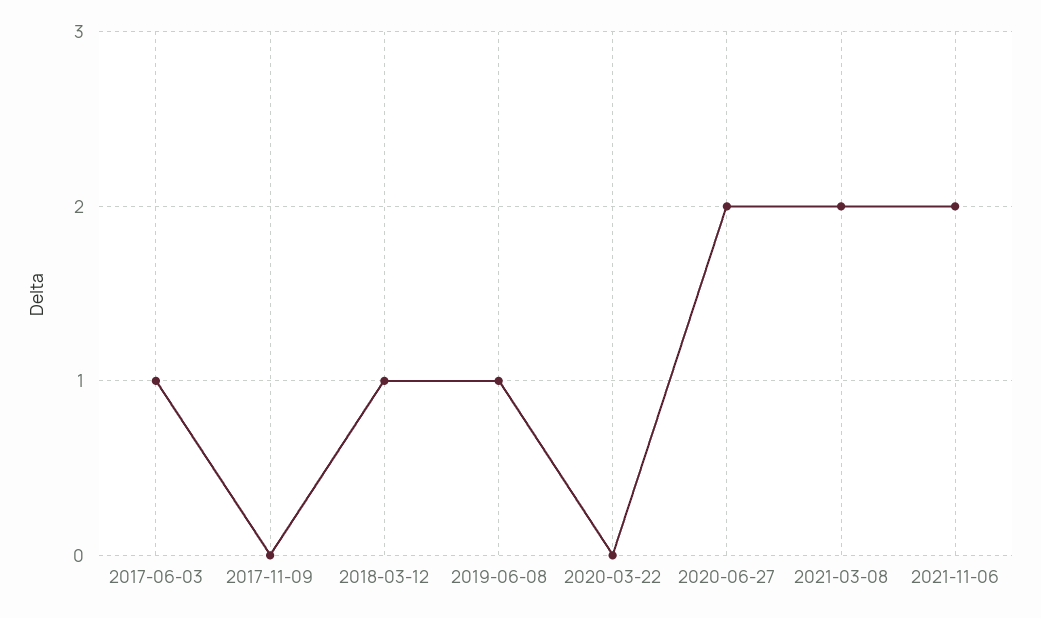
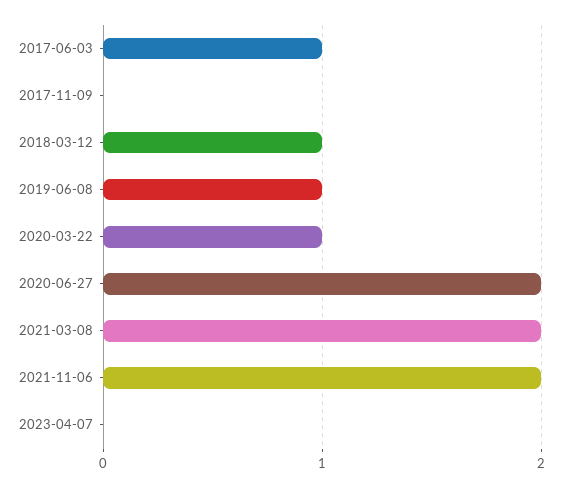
2020-03-22: 0 -> 1
2023-04-07: none -> 0

